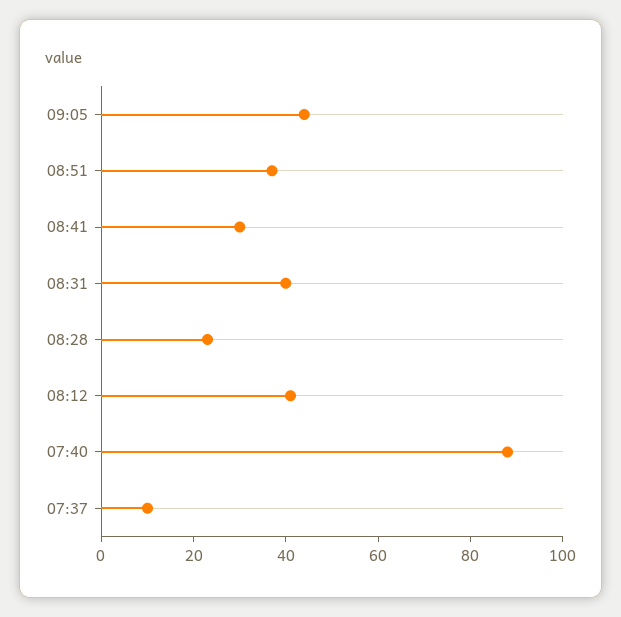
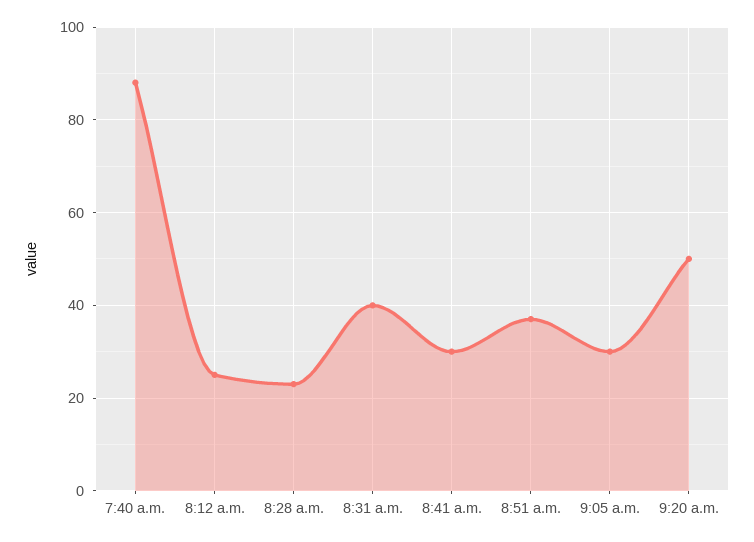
09:05: 45 -> 30
08:12: 40 -> 25
07:37: 10 -> none
9:20 a.m.: none -> 50

